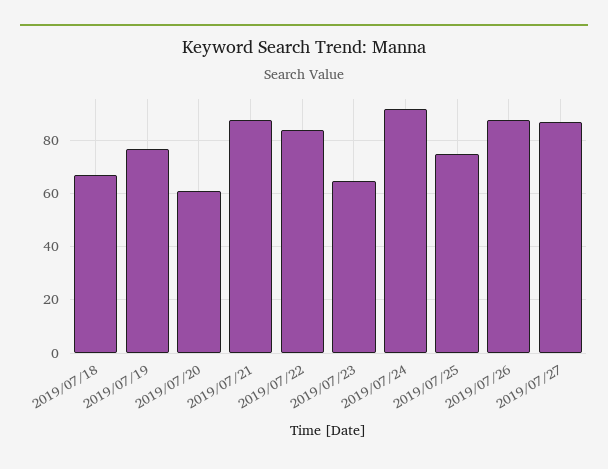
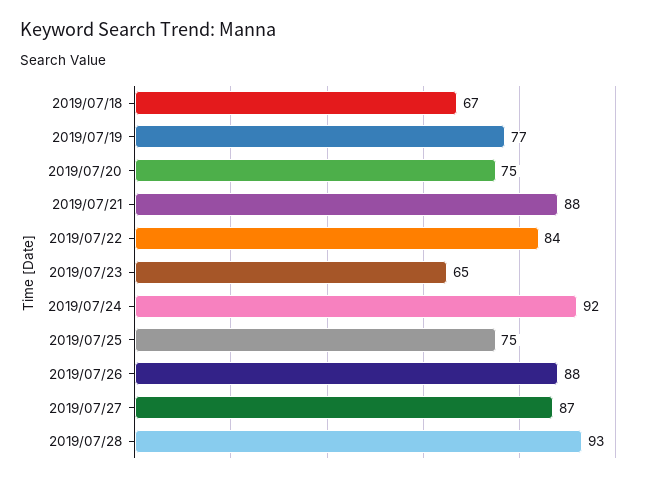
2019/07/20: 60 -> 75
2019/07/28: none -> 93

